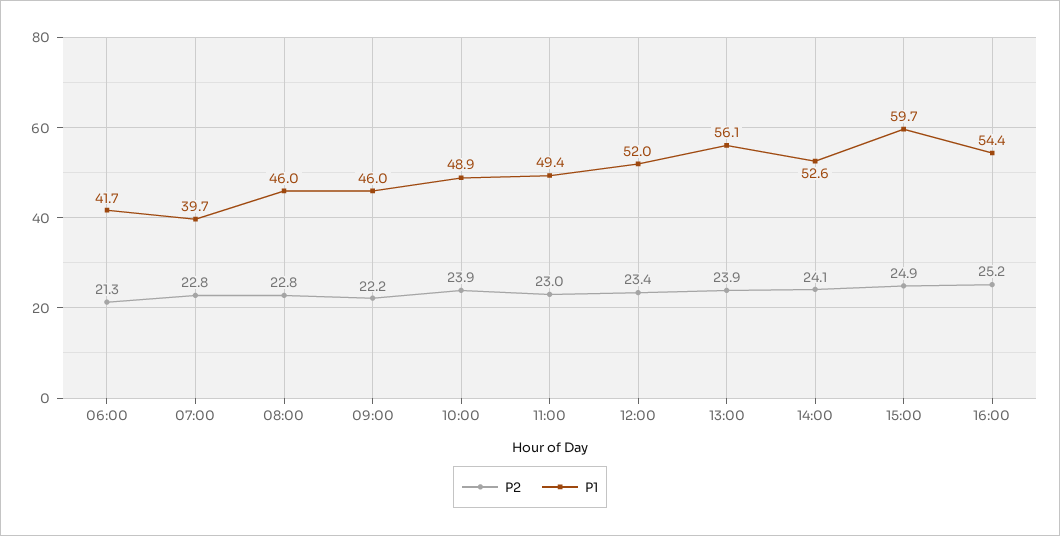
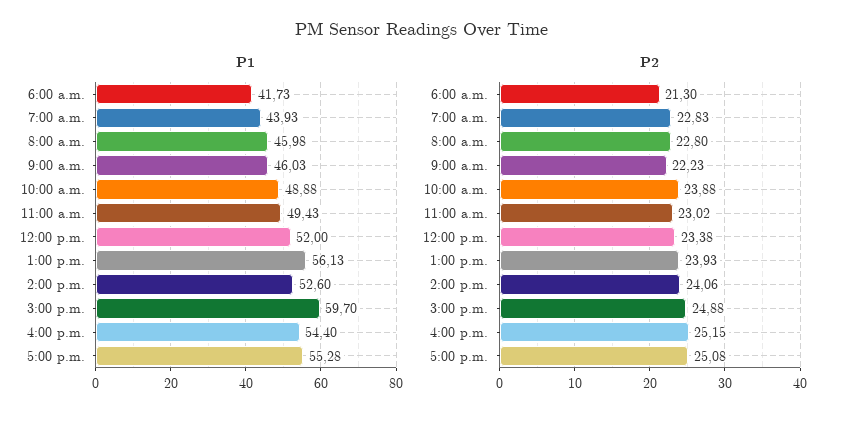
P1, 07:00: 39.7 -> 43.93
P1, 5:00 p.m.: none -> 55.28
P2, 5:00 p.m.: none -> 25.08

